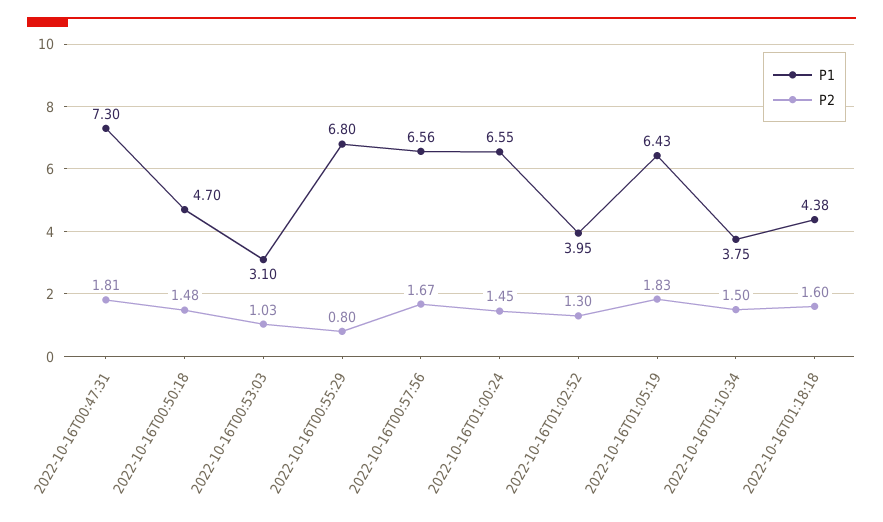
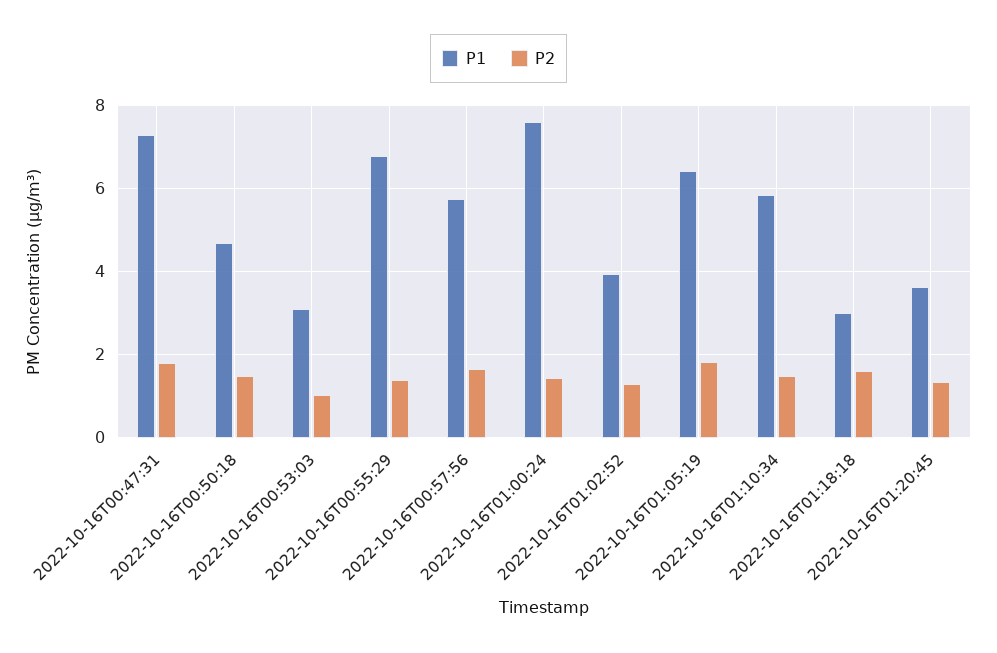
P2, 2022-10-16T00:55:29: 0.8 -> 1.4
P1, 2022-10-16T00:57:56: 6.56 -> 5.8
P1, 2022-10-16T01:00:24: 6.55 -> 7.6
P1, 2022-10-16T01:10:34: 3.75 -> 5.8
P1, 2022-10-16T01:18:18: 4.38 -> 3
P1, 2022-10-16T01:20:45: none -> 3.6
P2, 2022-10-16T01:20:45: none -> 1.4

